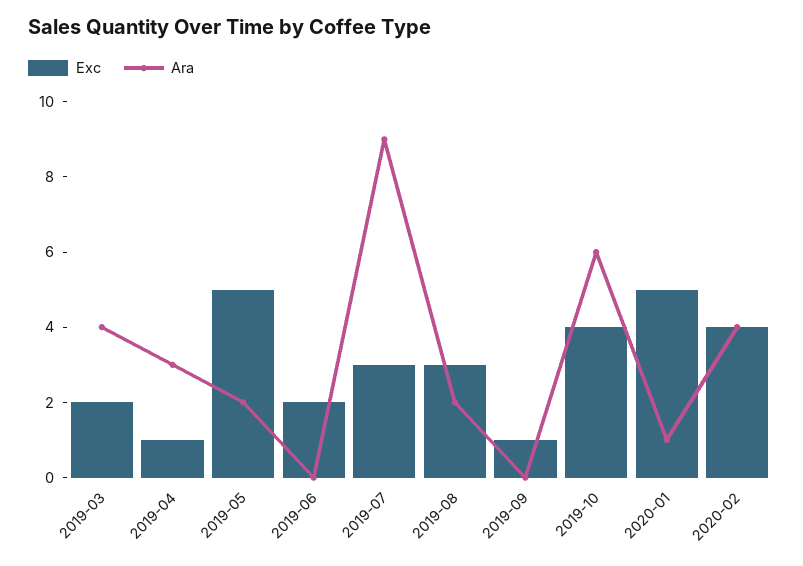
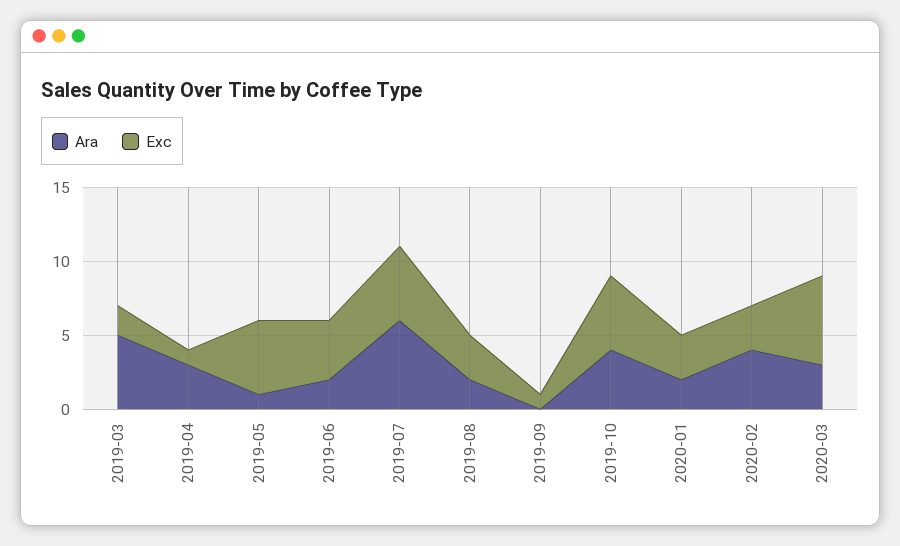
Ara, 2019-03: 4 -> 5
Ara, 2019-05: 2 -> 1
Exc, 2019-06: 2 -> 4
Ara, 2019-06: 0 -> 2
Exc, 2019-07: 3 -> 5
Ara, 2019-07: 9 -> 6
Exc, 2019-10: 4 -> 5
Ara, 2019-10: 6 -> 4
Exc, 2020-01: 5 -> 3
Ara, 2020-01: 1 -> 2
Exc, 2020-02: 4 -> 3
Ara, 2020-03: none -> 3
Exc, 2020-03: none -> 6

